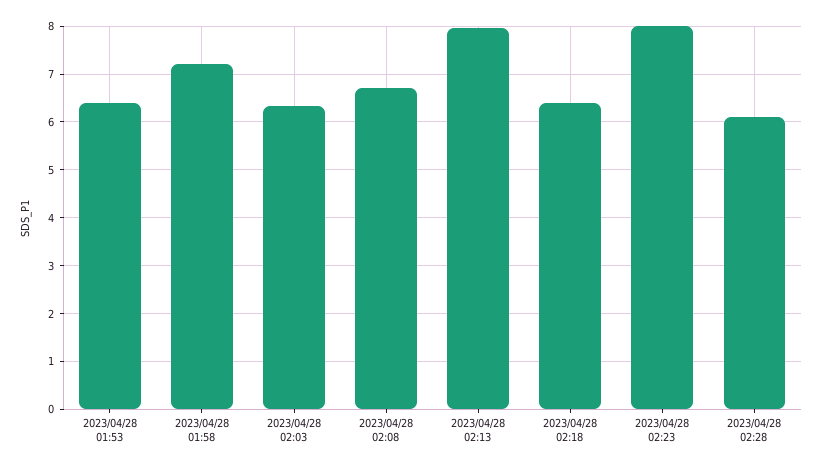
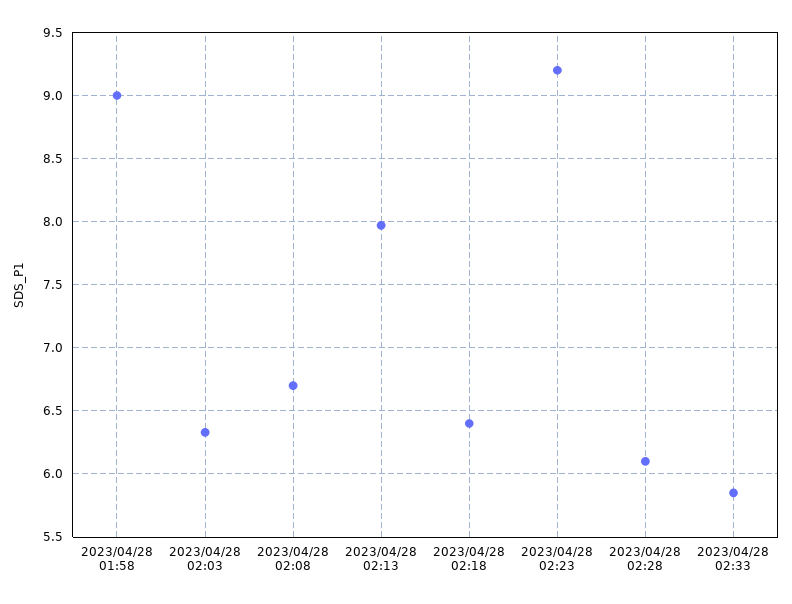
2023/04/28 01:53: 6.4 -> none
2023/04/28 01:58: 7.2 -> 9
2023/04/28 02:23: 8 -> 9.2
2023/04/28 02:33: none -> 5.85

